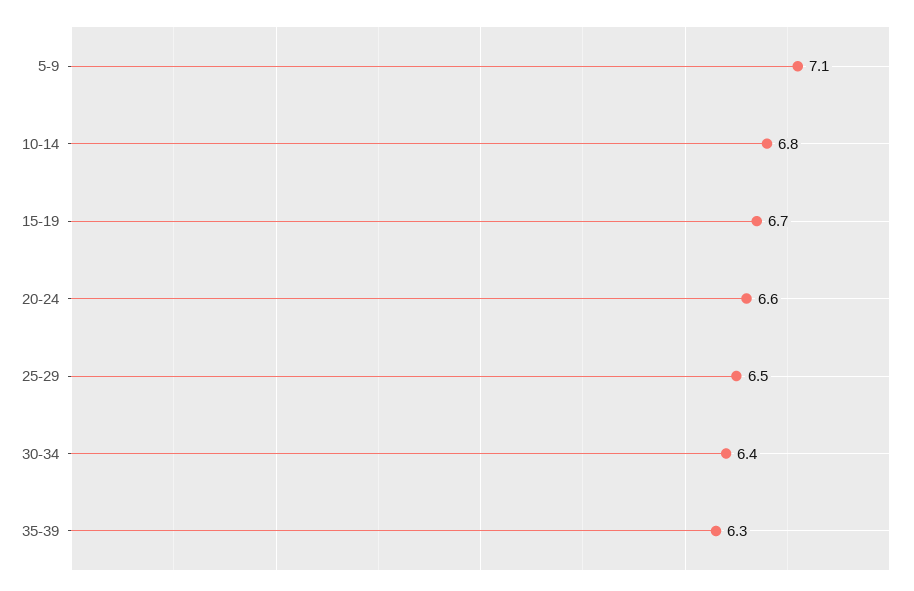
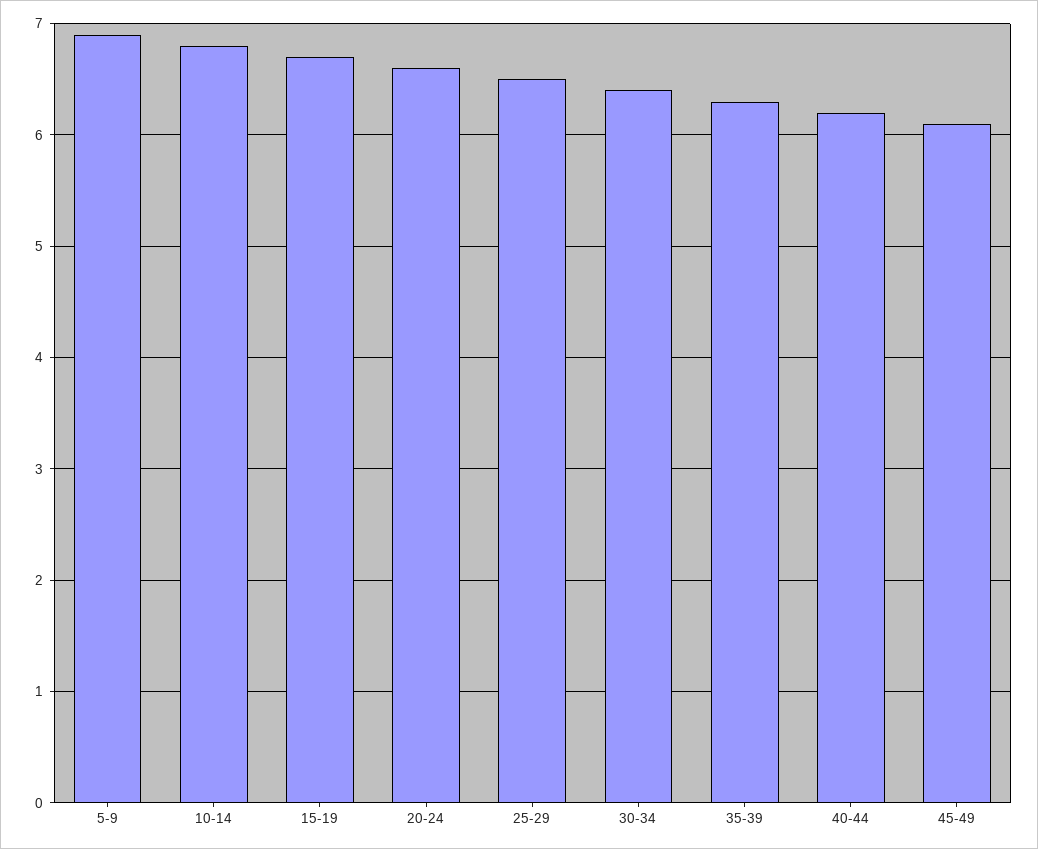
5-9: 7.1 -> 6.9
40-44: none -> 6.2
45-49: none -> 6.1

